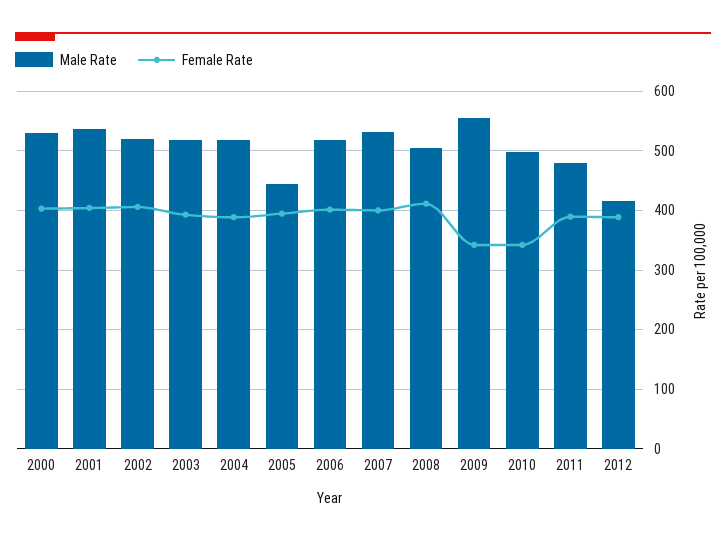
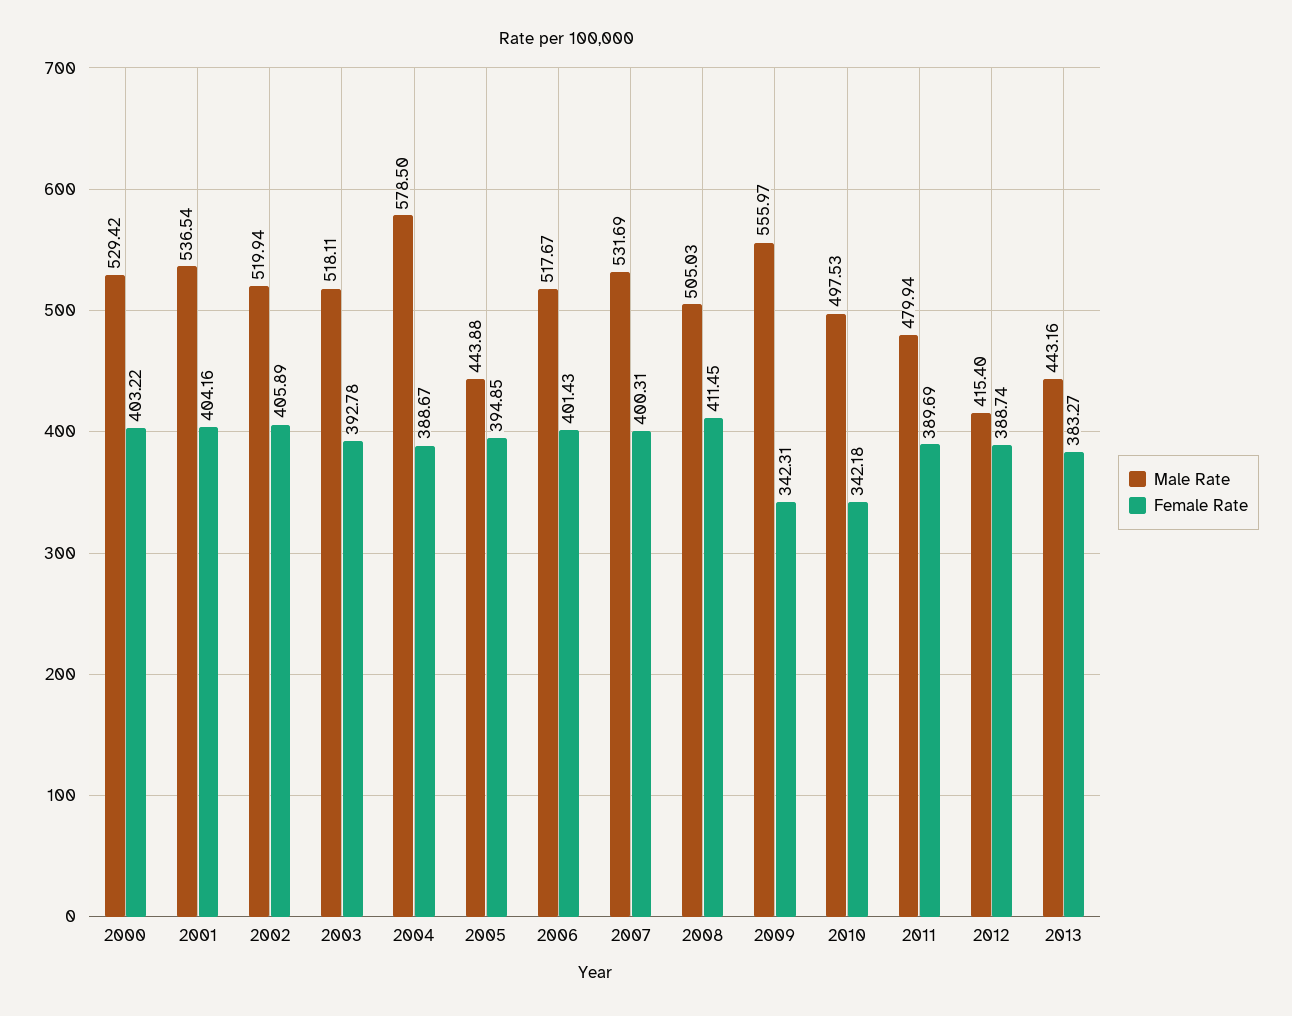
Male Rate, 2004: 520 -> 578.5
Male Rate, 2013: none -> 443.16
Female Rate, 2013: none -> 383.27

